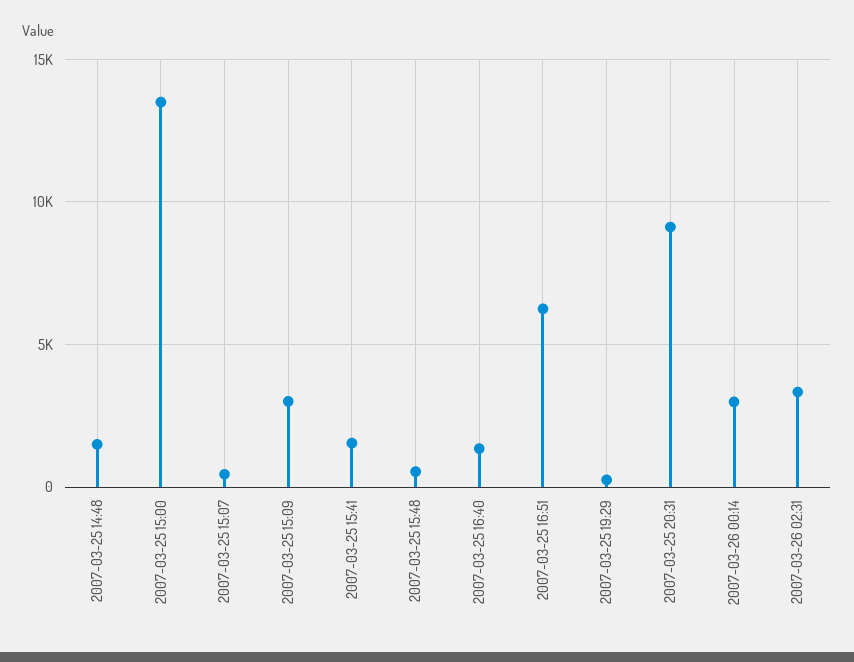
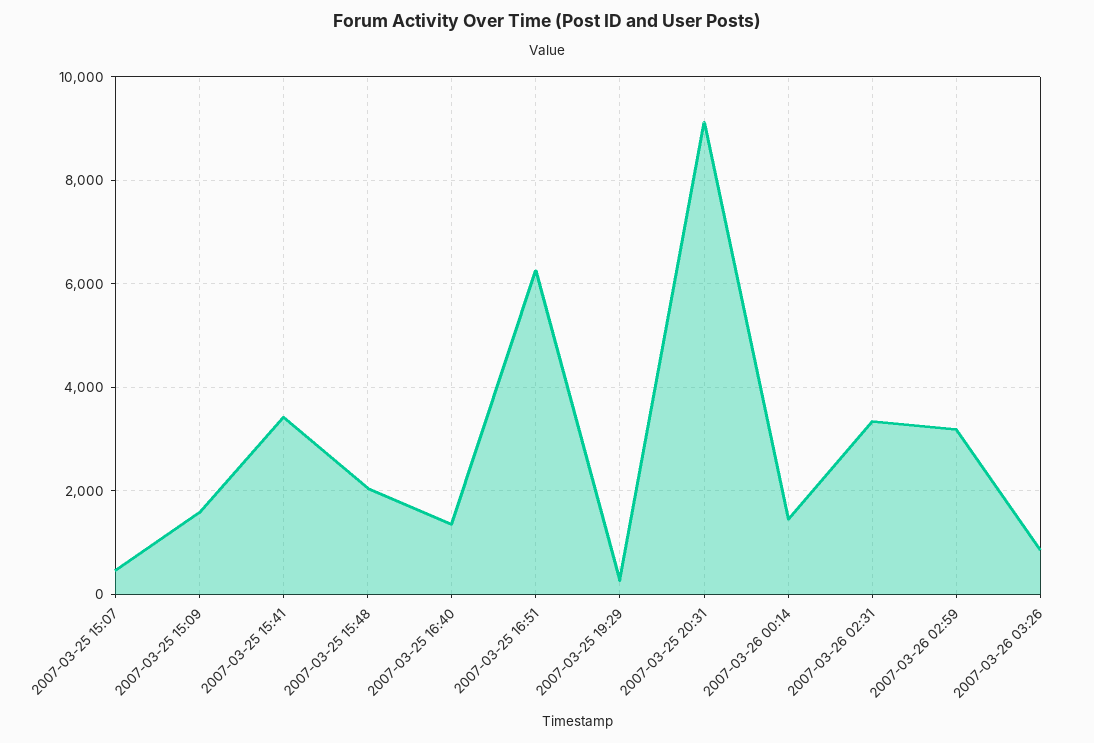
2007-03-25 14:48: 1500 -> none
2007-03-25 15:00: 13500 -> none
2007-03-25 15:09: 3000 -> 1600
2007-03-25 15:41: 1500 -> 3400
2007-03-25 15:48: 500 -> 2000
2007-03-26 00:14: 3000 -> 1400
2007-03-26 02:59: none -> 3200
2007-03-26 03:26: none -> 800

